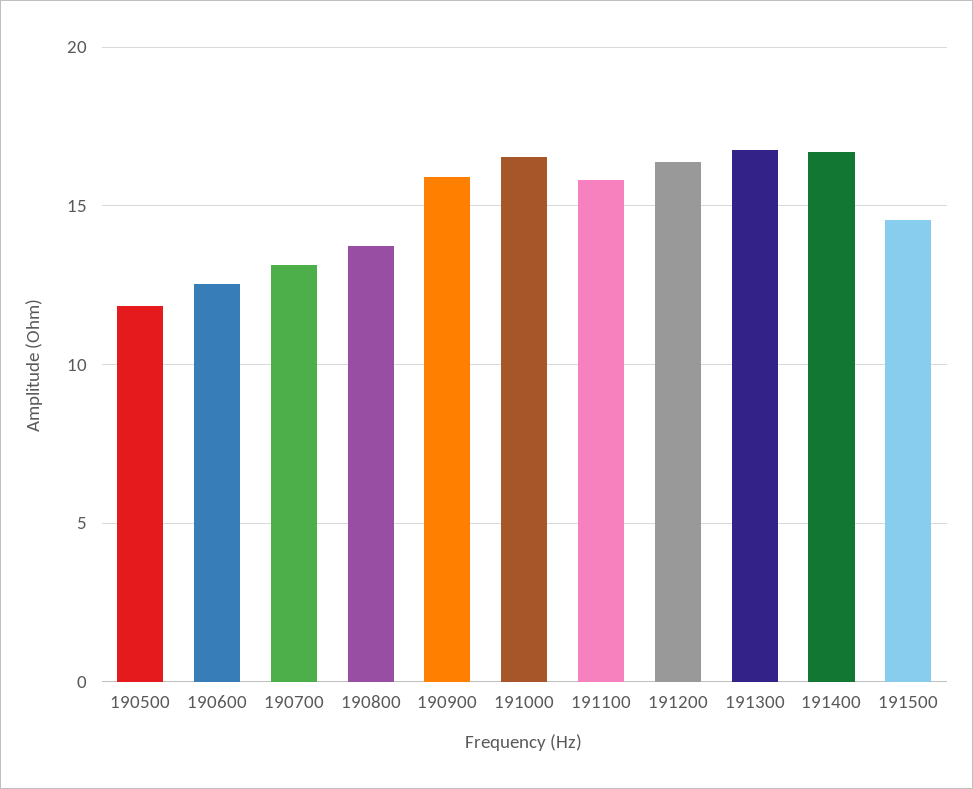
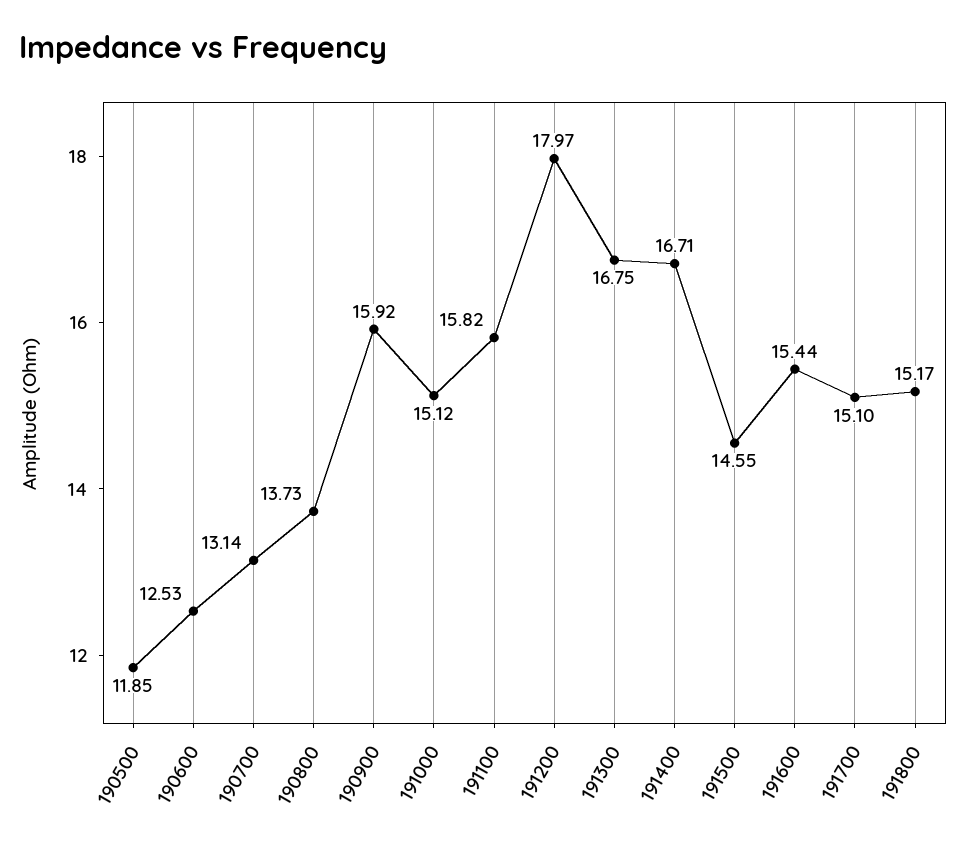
191000: 16.5 -> 15.12
191200: 16.5 -> 17.97
191600: none -> 15.44
191700: none -> 15.1
191800: none -> 15.17

